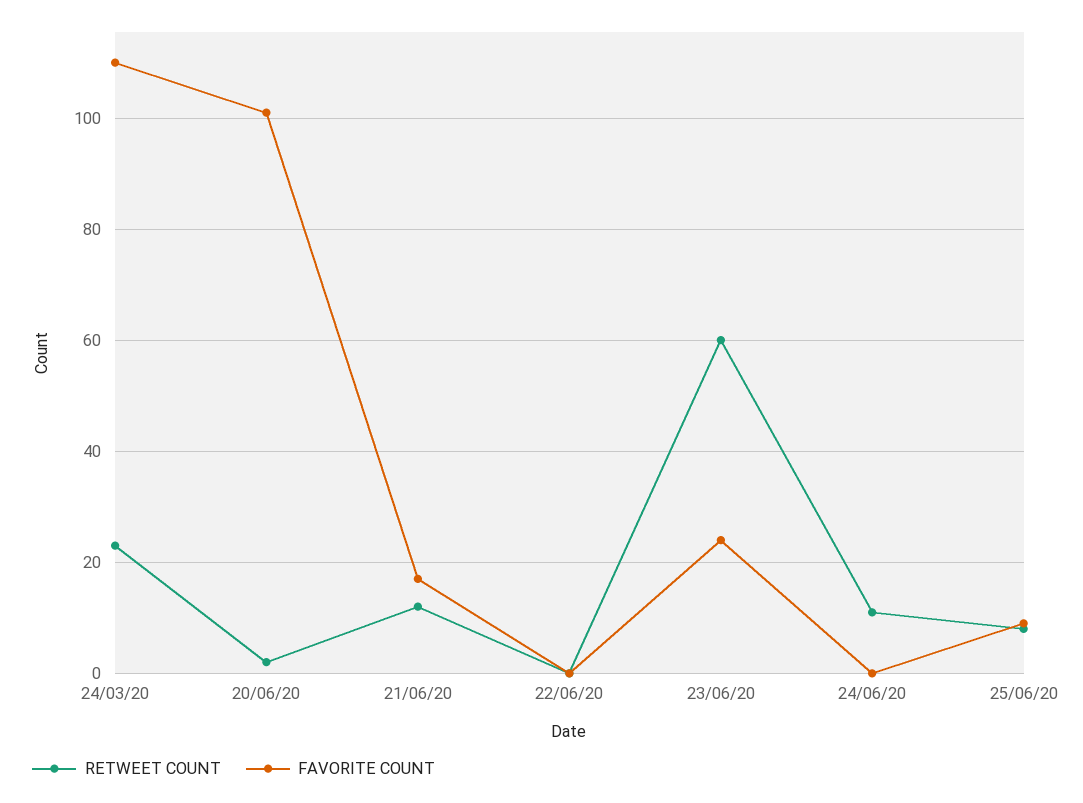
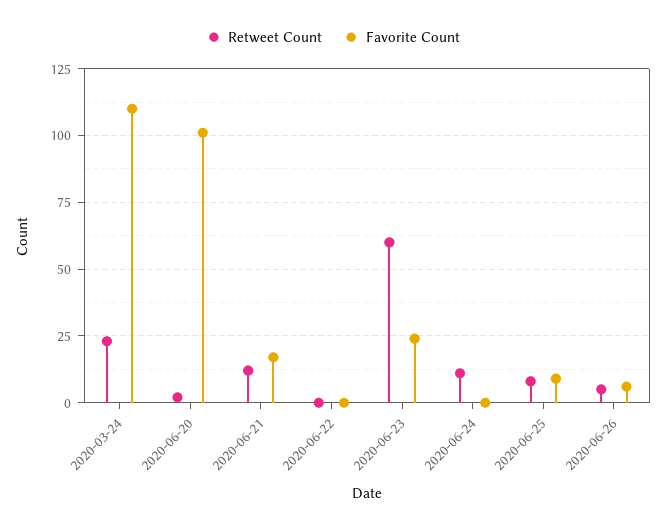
RETWEET COUNT, 2020-06-26: none -> 5
FAVORITE COUNT, 2020-06-26: none -> 5

